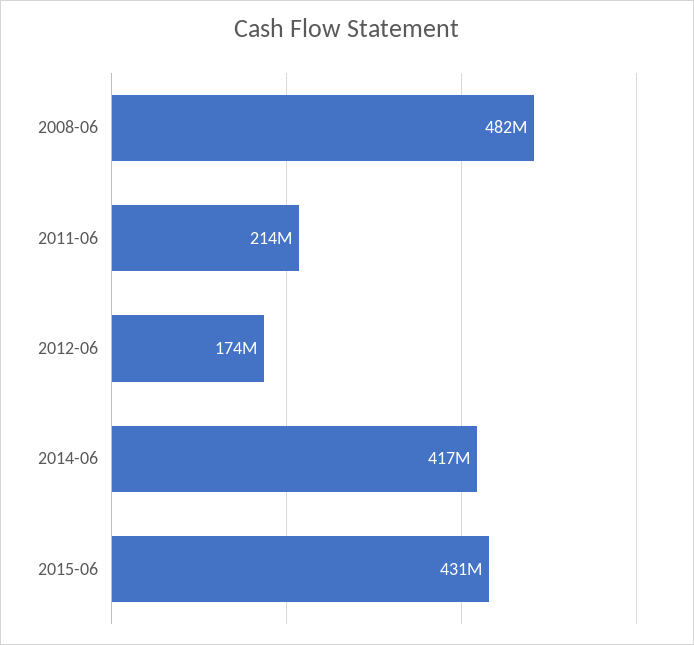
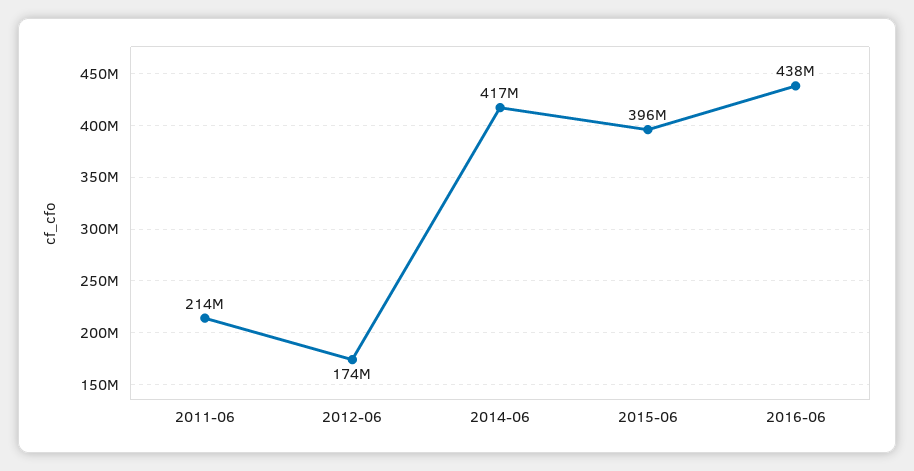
2008-06: 482000000 -> none
2015-06: 431000000 -> 396000000
2016-06: none -> 438000000

